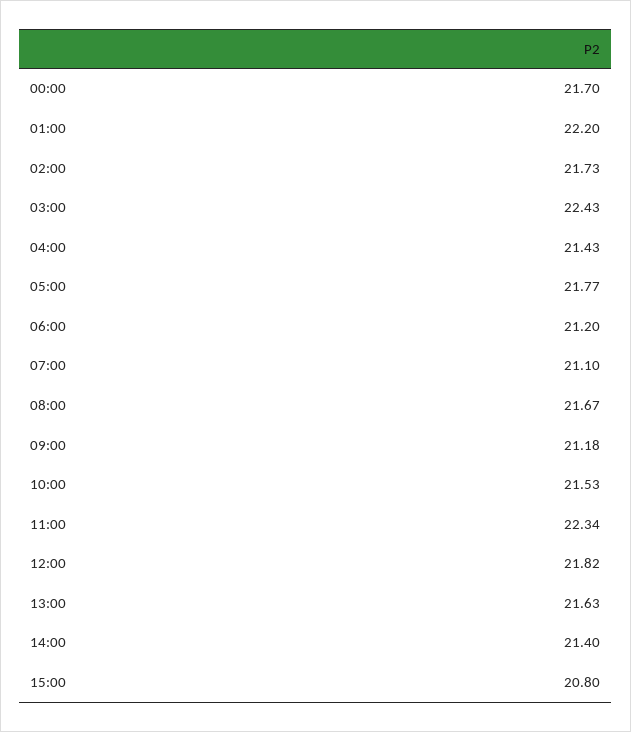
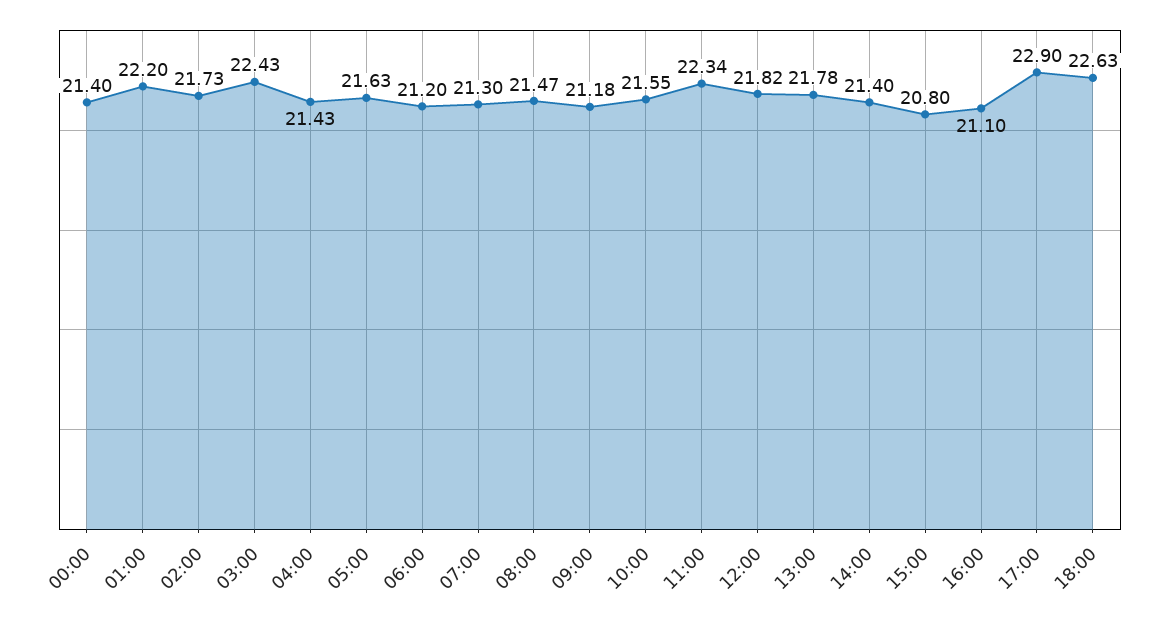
00:00: 21.7 -> 21.4
05:00: 21.77 -> 21.63
07:00: 21.1 -> 21.3
08:00: 21.67 -> 21.47
10:00: 21.53 -> 21.55
13:00: 21.63 -> 21.78
16:00: none -> 21.1
17:00: none -> 22.9
18:00: none -> 22.63

